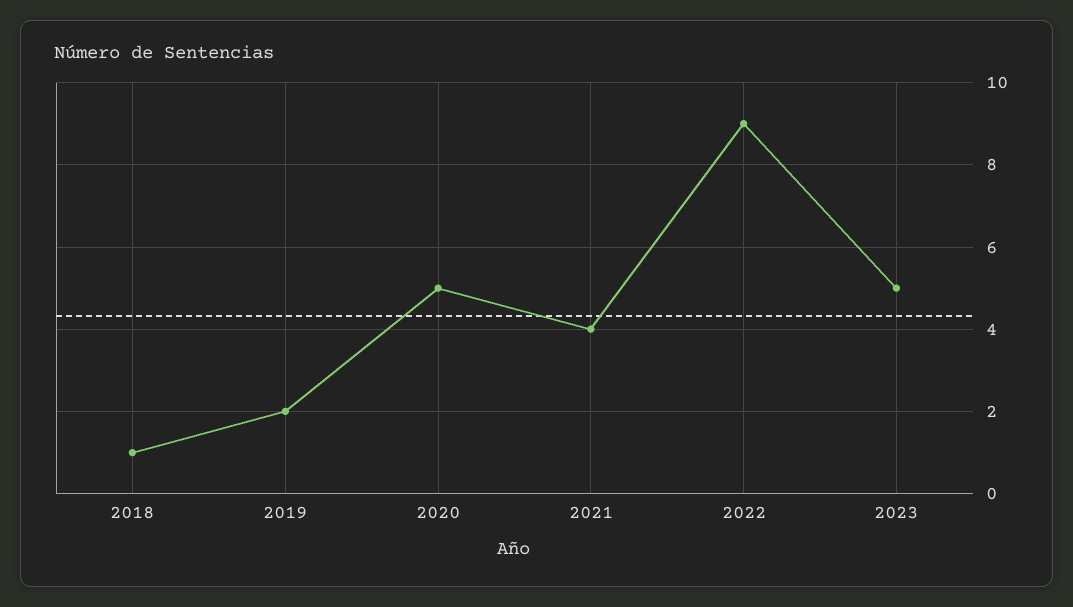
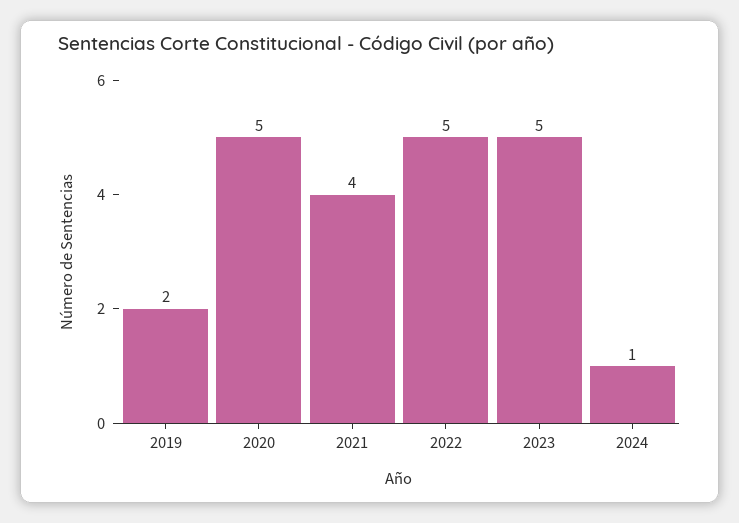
2018: 1 -> none
2022: 9 -> 5
2024: none -> 1

